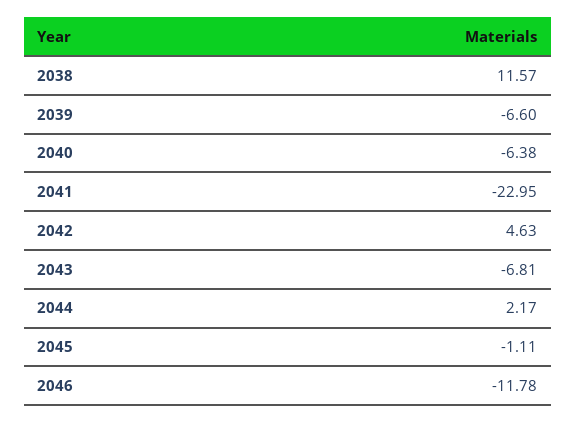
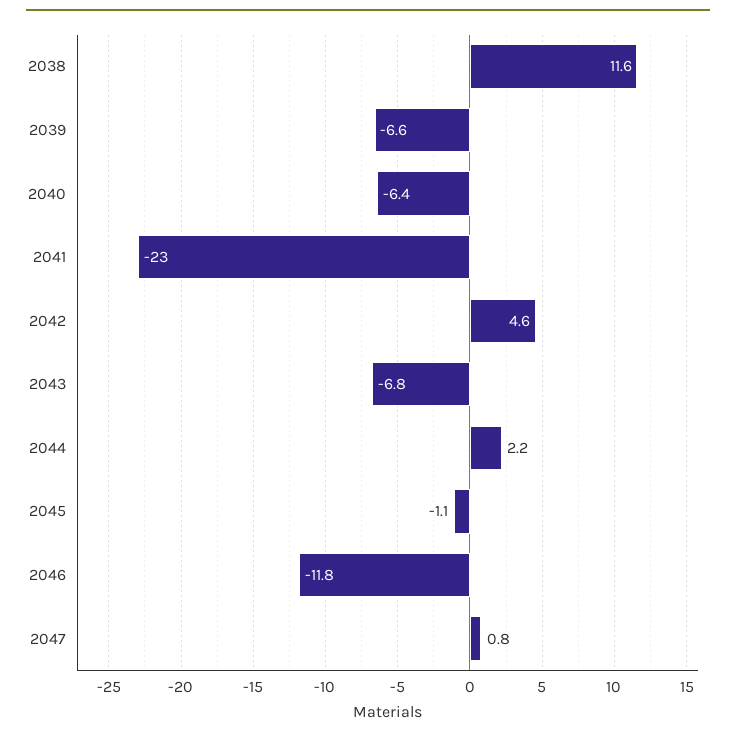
2047: none -> 0.8

